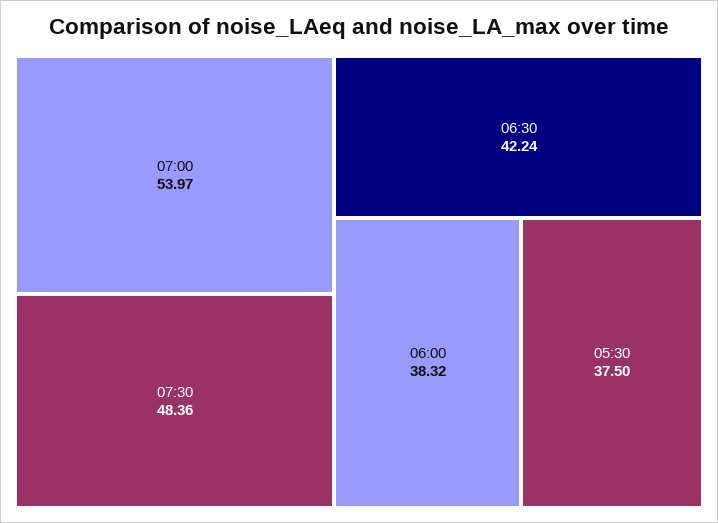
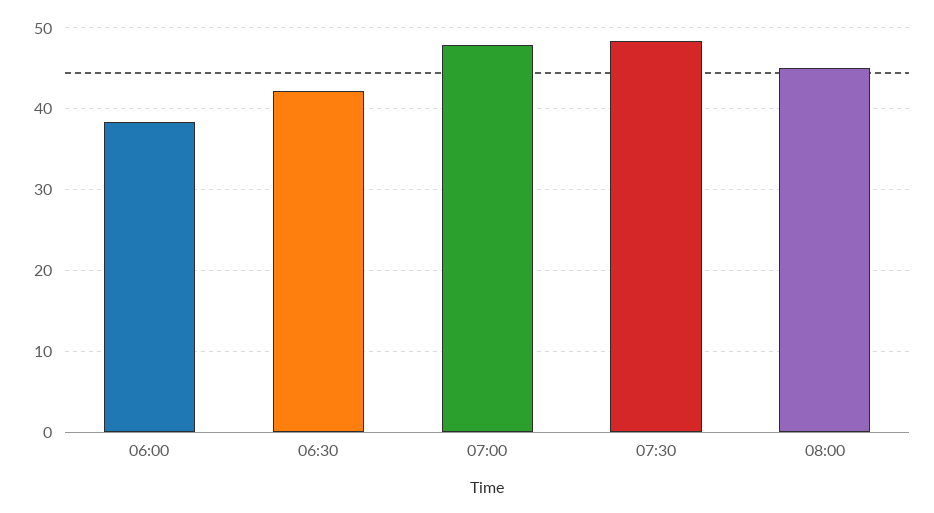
07:00: 53.97 -> 48
05:30: 37.5 -> none
08:00: none -> 45

